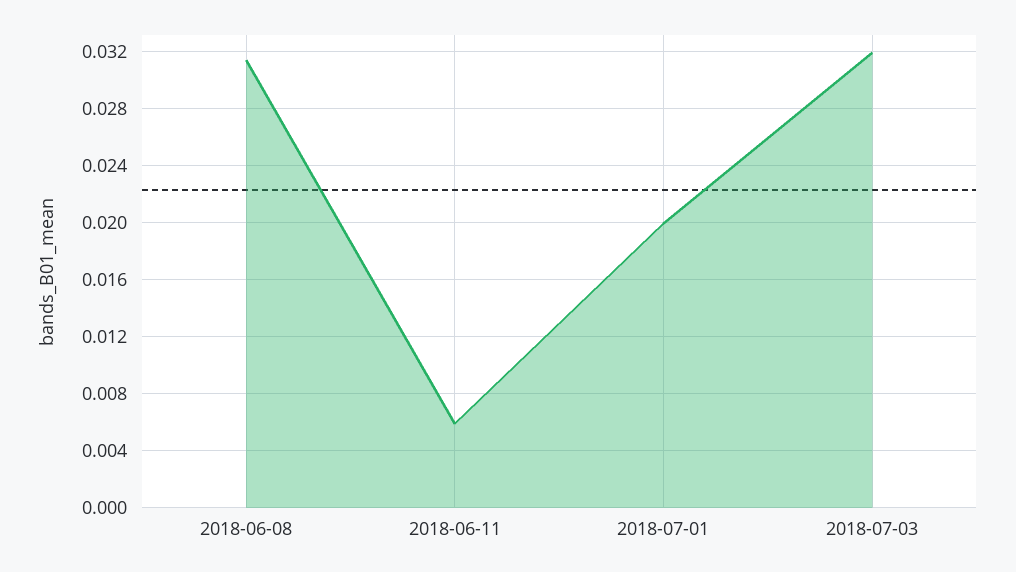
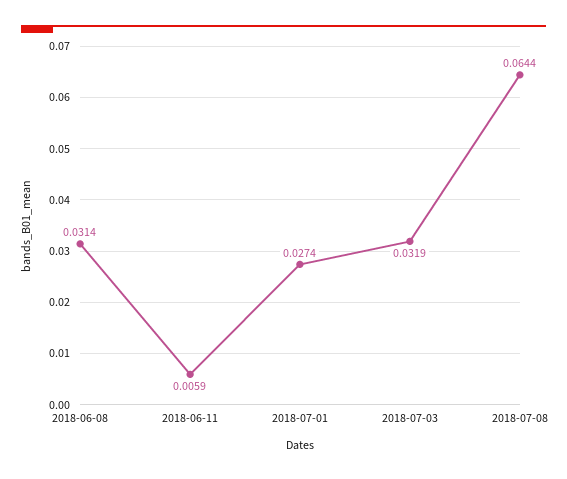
2018-07-01: 0.02 -> 0.0274
2018-07-08: none -> 0.0644

